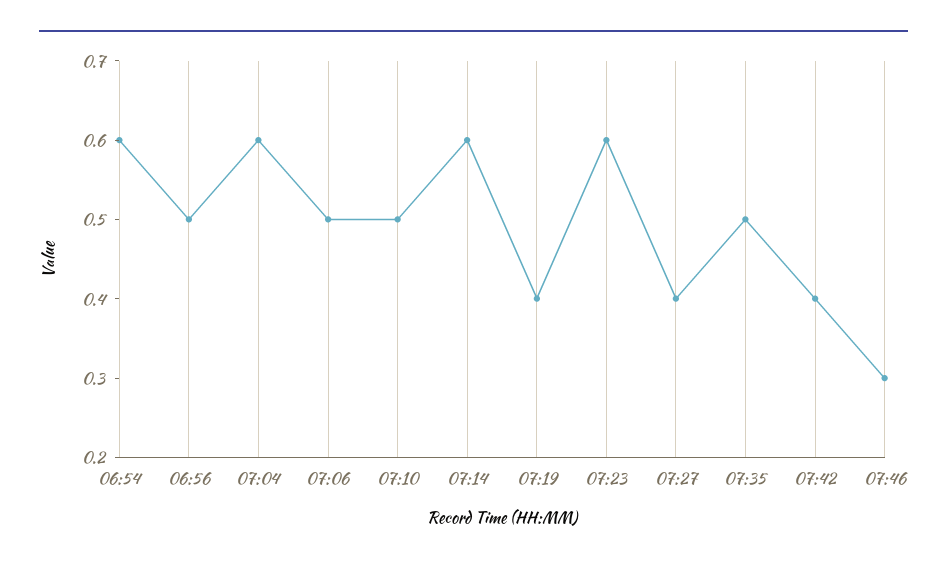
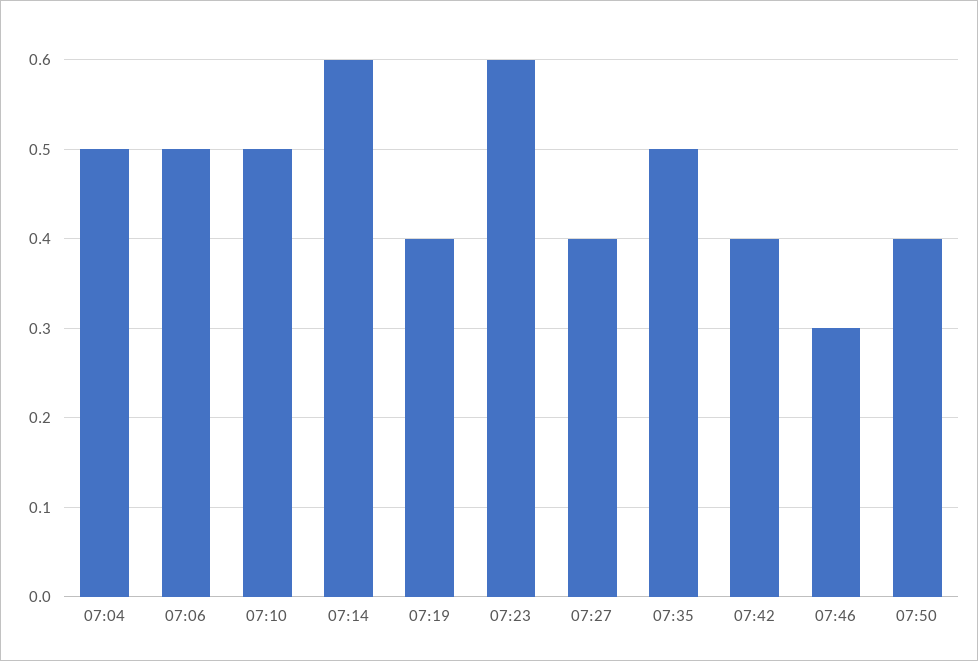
06:54: 0.6 -> none
06:56: 0.5 -> none
07:04: 0.6 -> 0.5
07:50: none -> 0.4

